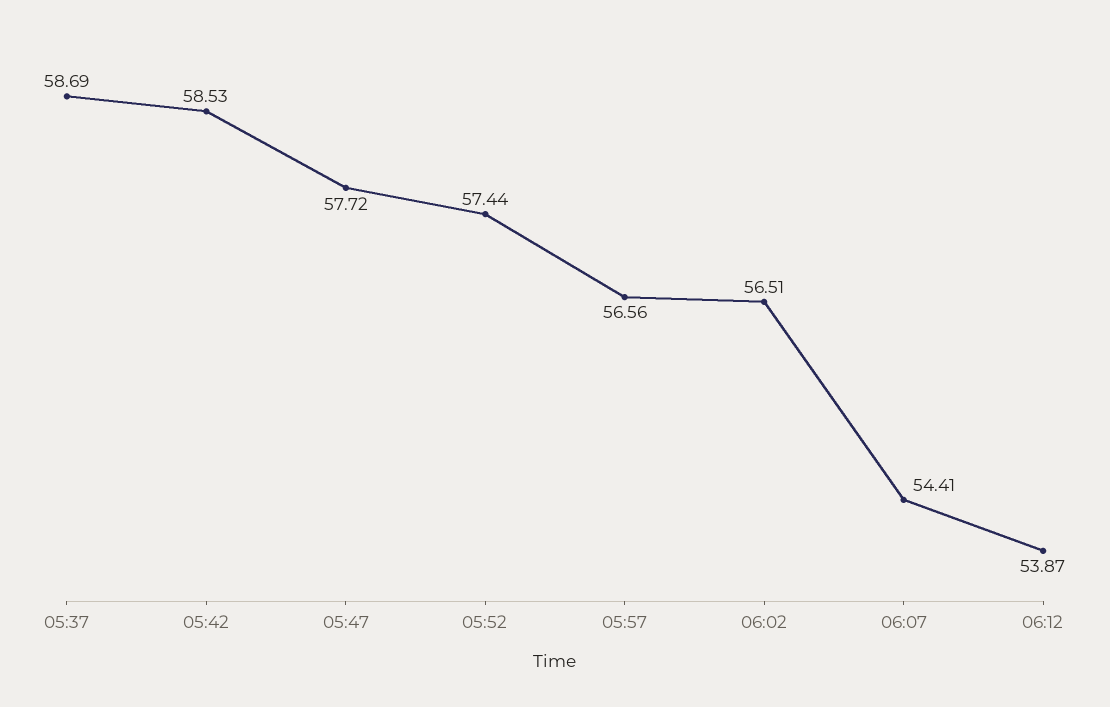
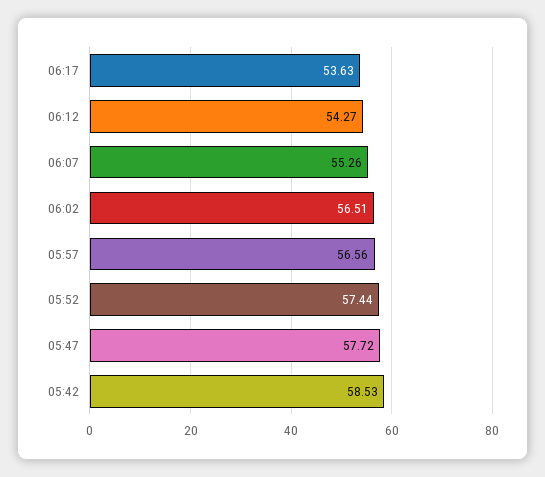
05:37: 58.69 -> none
06:07: 54.41 -> 55.26
06:12: 53.87 -> 54.27
06:17: none -> 53.63

